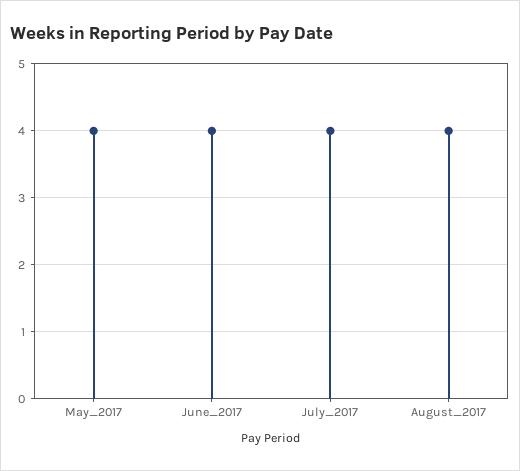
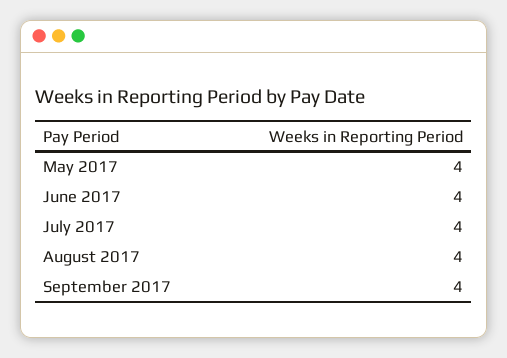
September 2017: none -> 4

